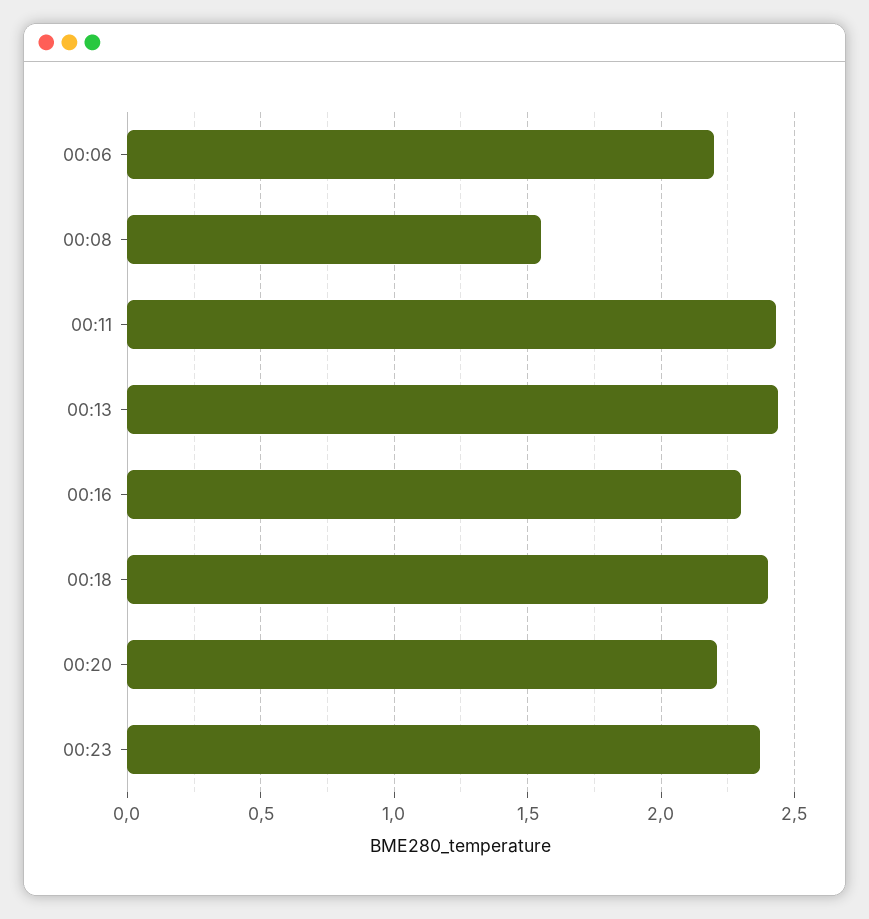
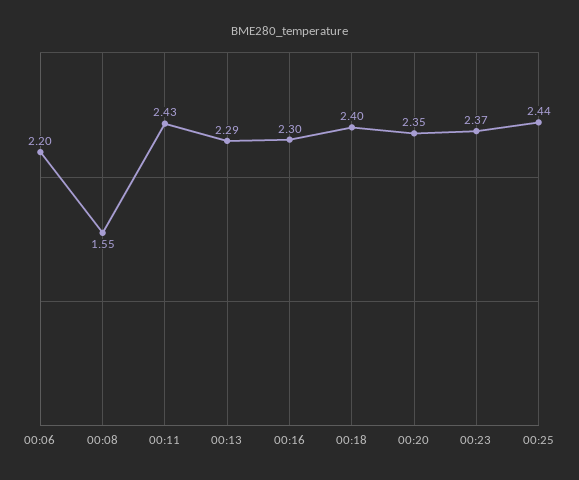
00:13: 2.45 -> 2.29
00:20: 2.2 -> 2.35
00:25: none -> 2.44

